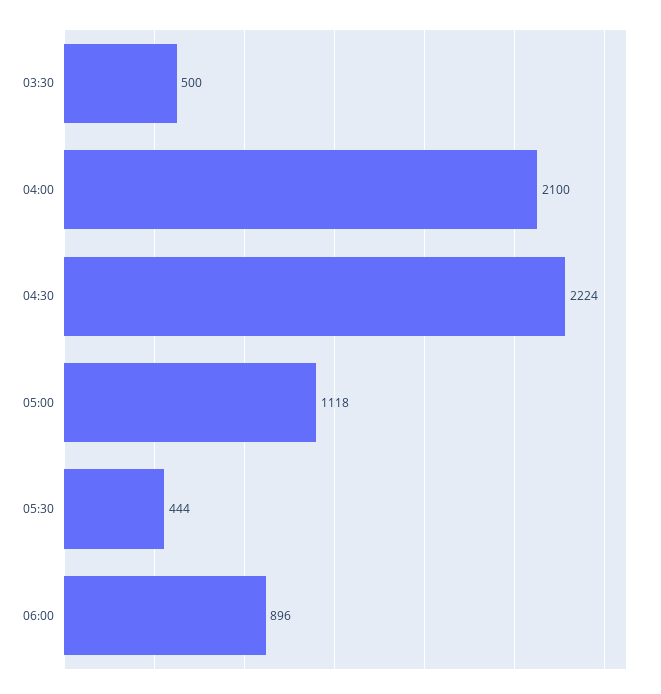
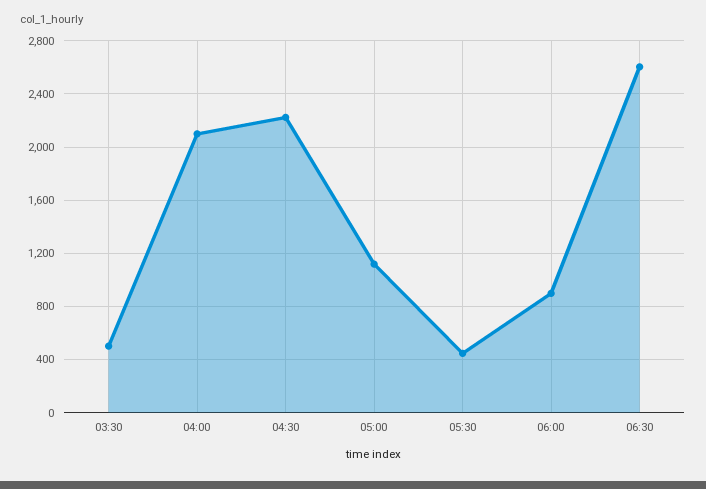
06:30: none -> 2600

